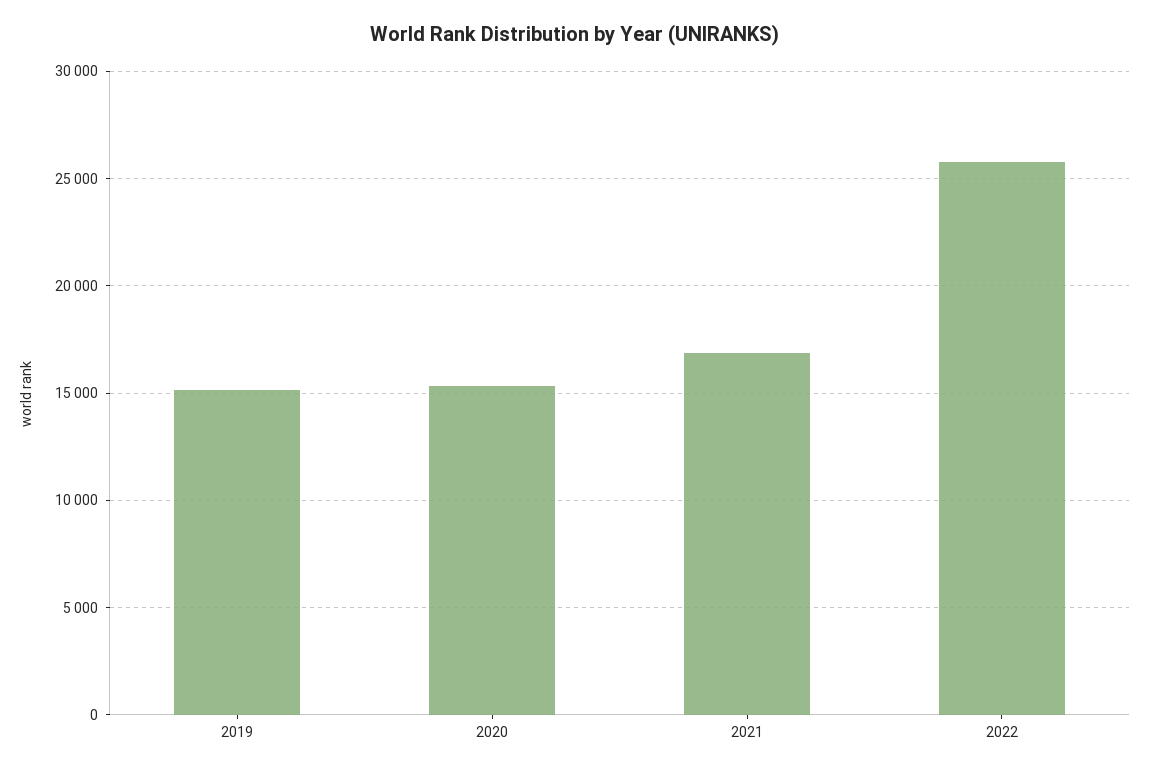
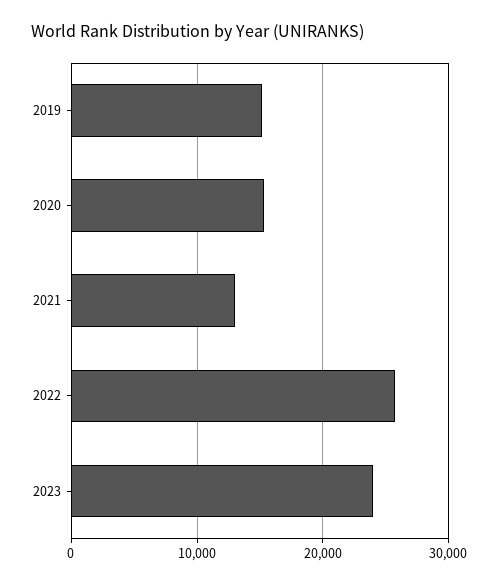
2021: 17000 -> 13000
2023: none -> 24000

